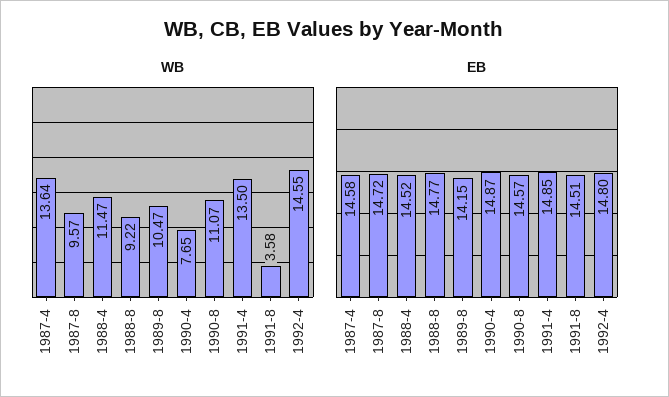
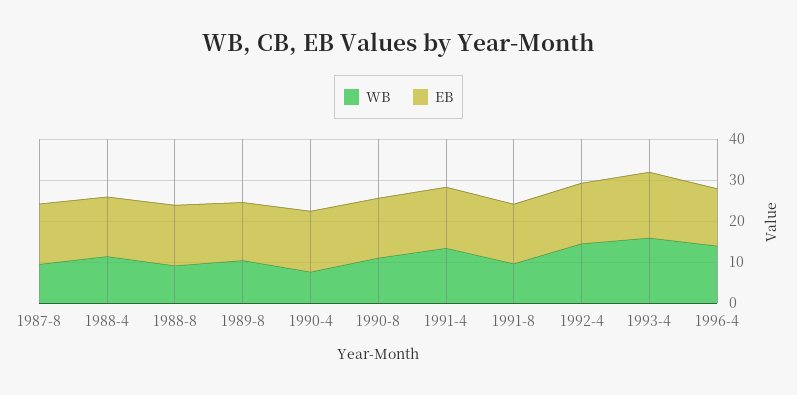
WB, 1987-4: 13.64 -> none
WB, 1991-8: 3.58 -> 10
EB, 1987-4: 14.58 -> none
WB, 1993-4: none -> 16
EB, 1993-4: none -> 16
WB, 1996-4: none -> 14
EB, 1996-4: none -> 14

